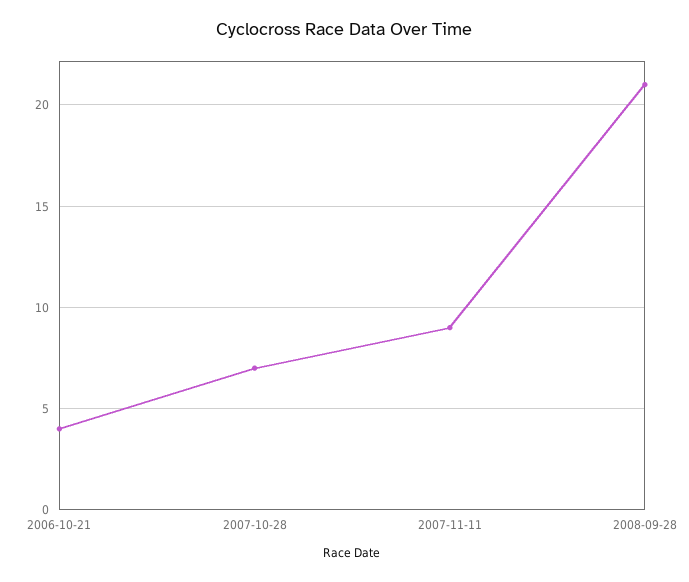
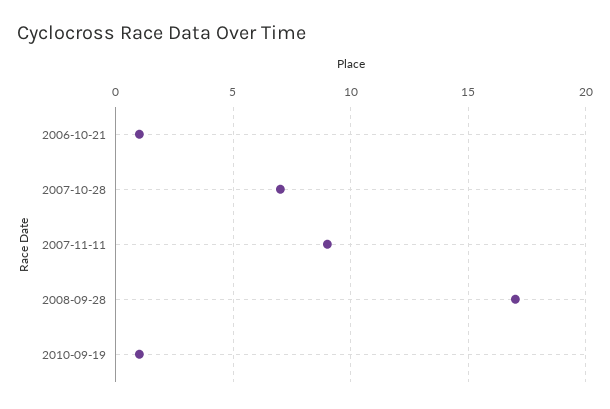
2006-10-21: 4 -> 1
2008-09-28: 21 -> 17
2010-09-19: none -> 1

